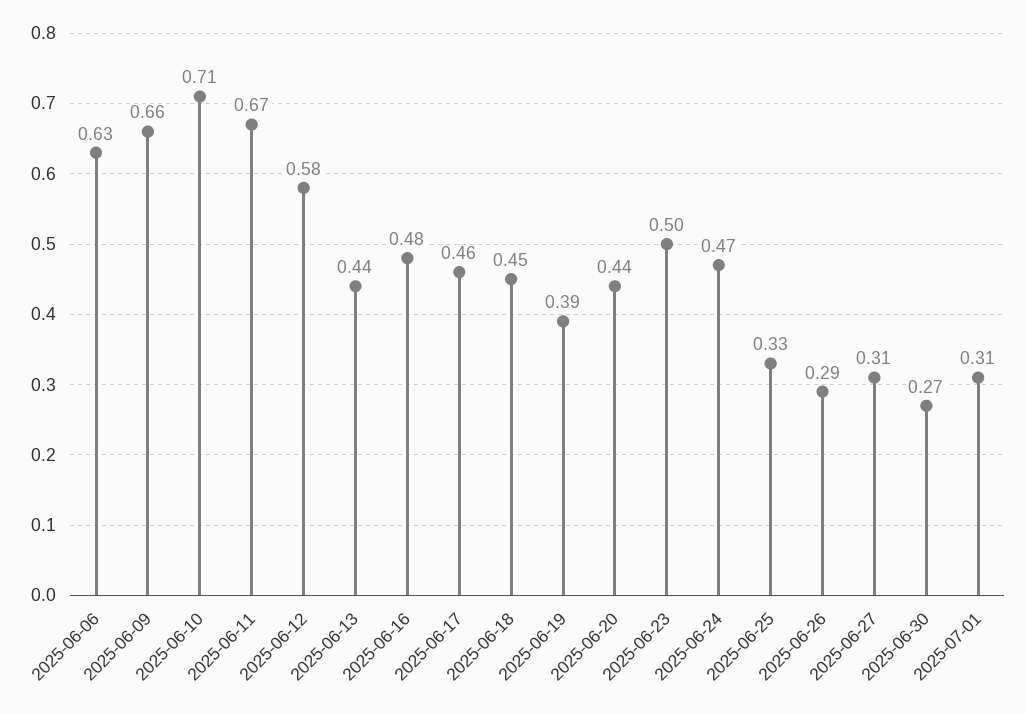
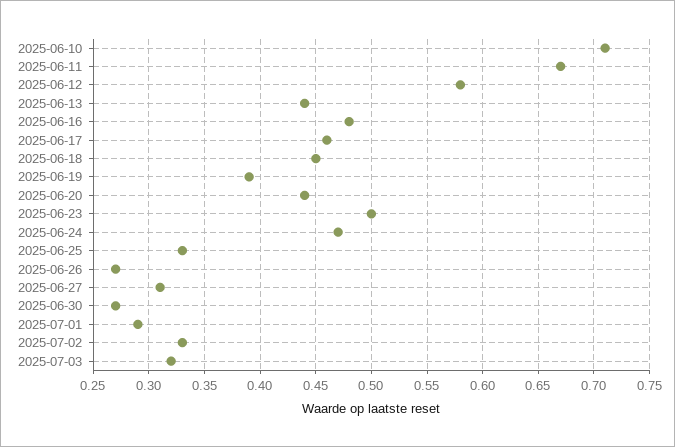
2025-06-06: 0.63 -> none
2025-06-09: 0.66 -> none
2025-06-26: 0.29 -> 0.27
2025-07-01: 0.31 -> 0.29
2025-07-02: none -> 0.33
2025-07-03: none -> 0.32

